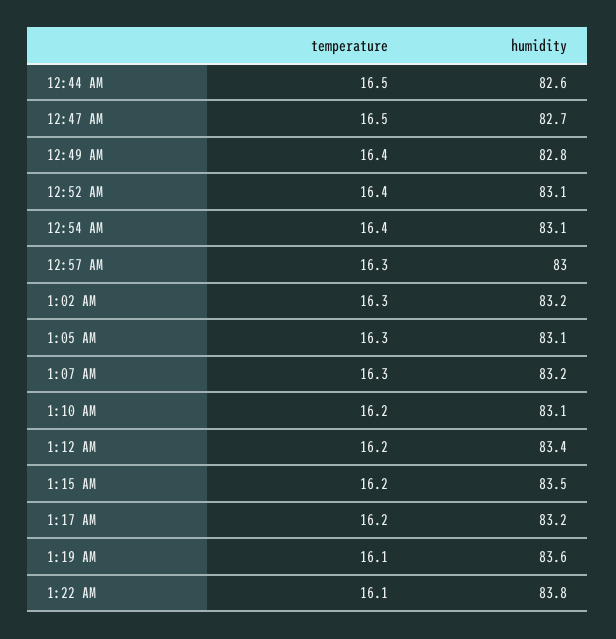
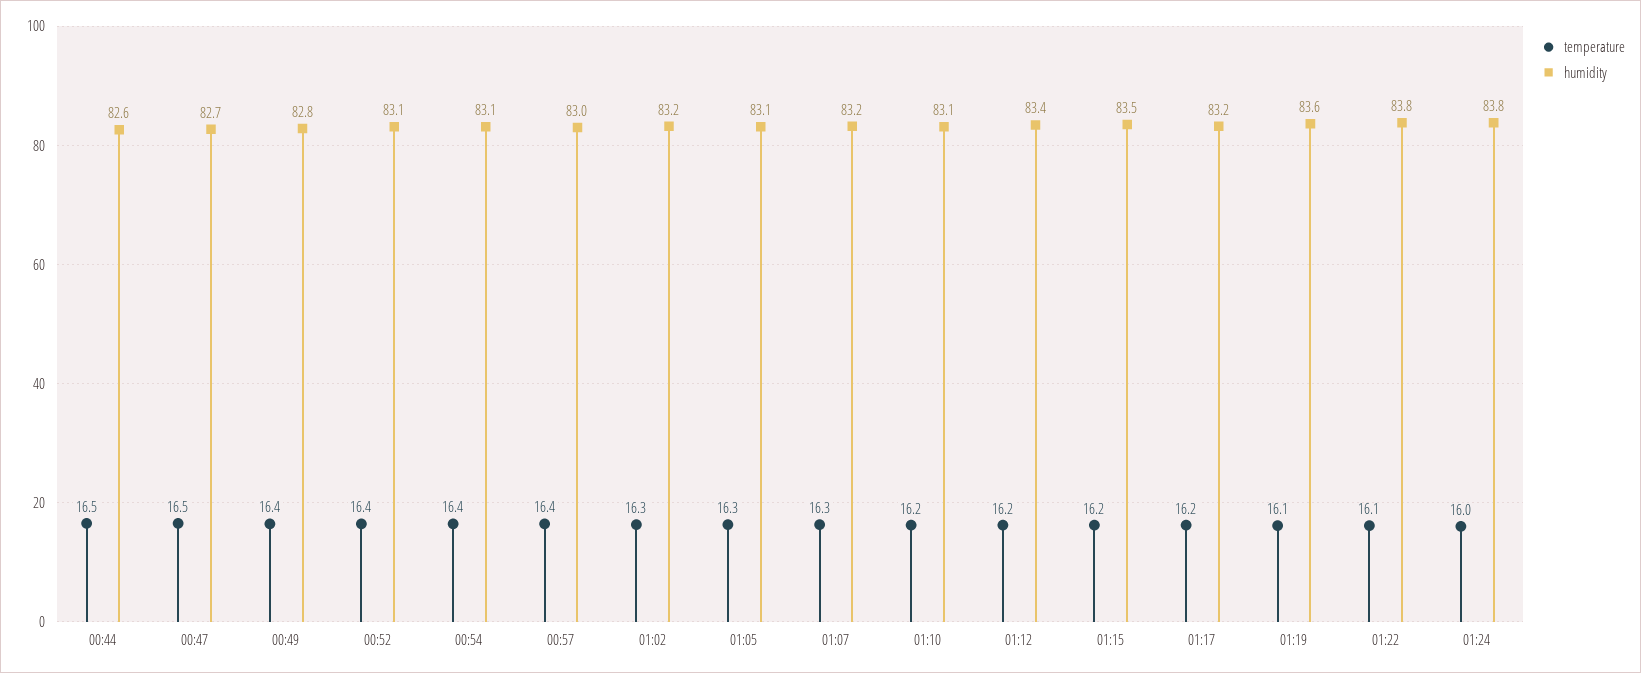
temperature, 12:57 AM: 16.3 -> 16.4
temperature, 01:24: none -> 16
humidity, 01:24: none -> 83.8

